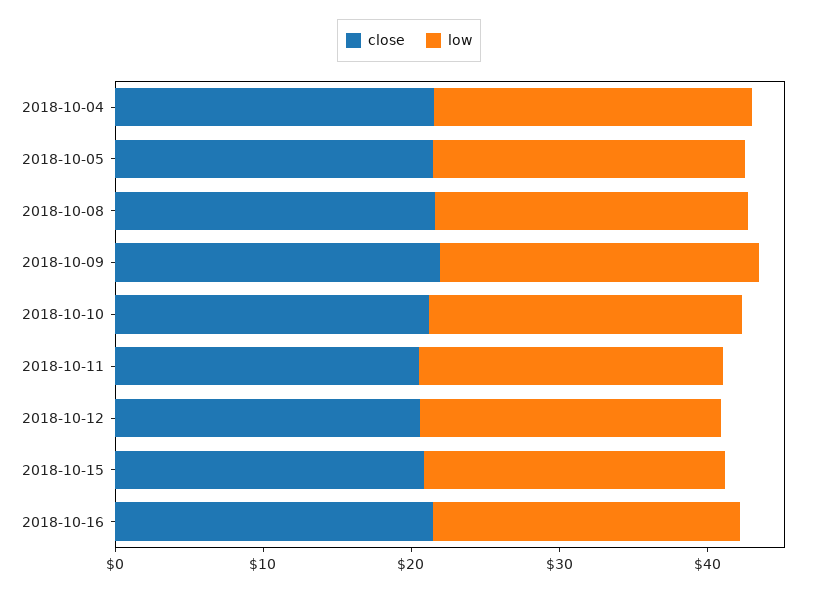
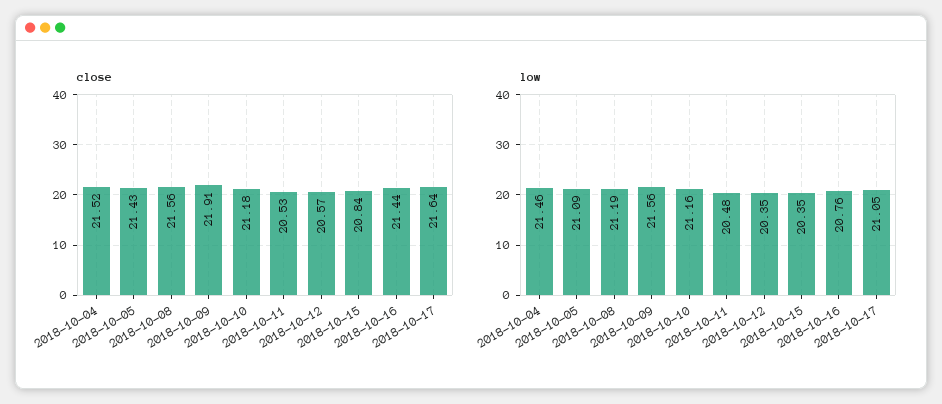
close, 2018-10-17: none -> 21.64
low, 2018-10-17: none -> 21.05

